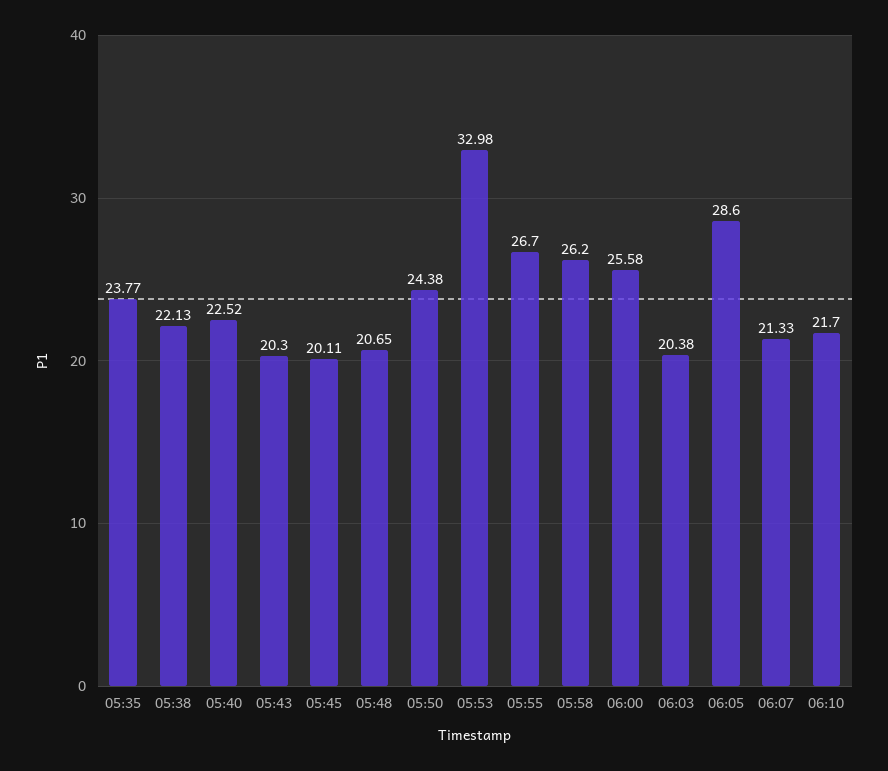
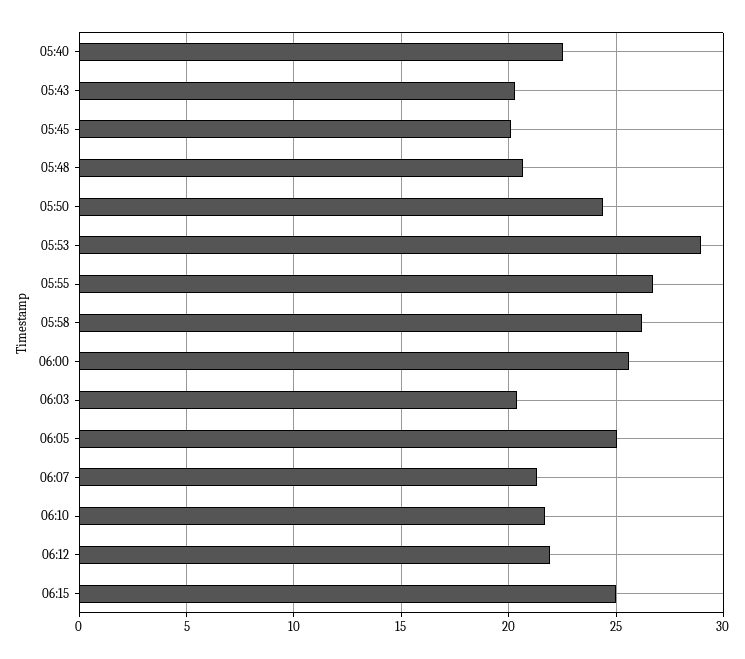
05:35: 23.77 -> none
05:38: 22.13 -> none
05:53: 32.98 -> 29
06:05: 28.6 -> 25
06:12: none -> 22
06:15: none -> 25

